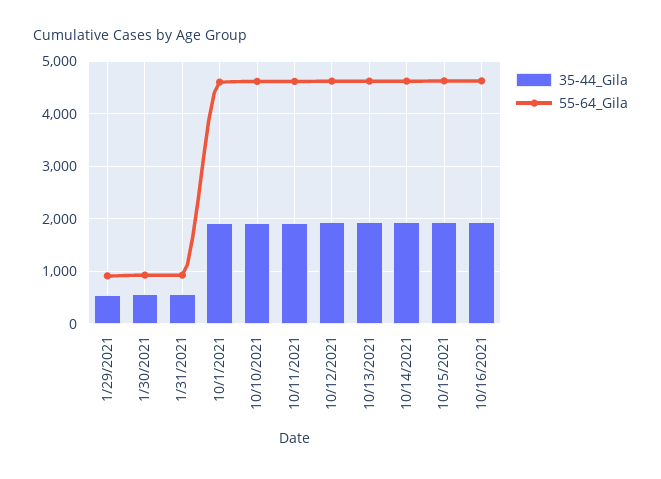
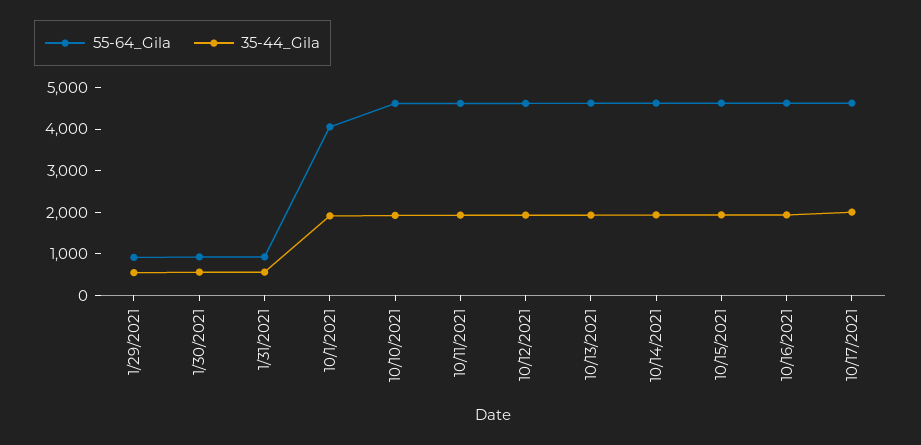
55-64_Gila, 10/1/2021: 4600 -> 4000
55-64_Gila, 10/17/2021: none -> 4600
35-44_Gila, 10/17/2021: none -> 2000

